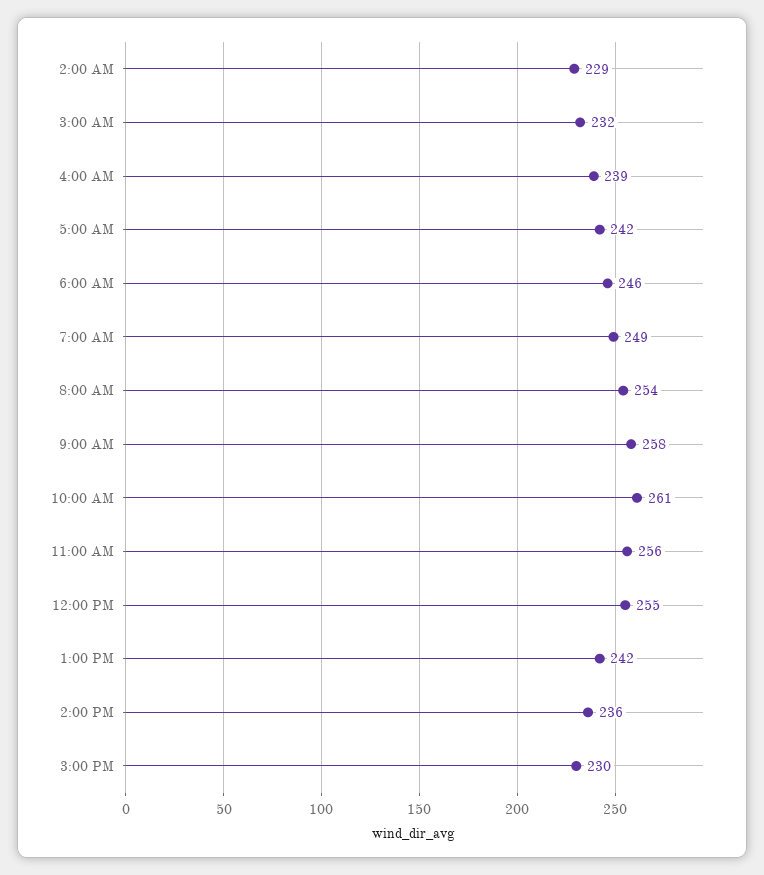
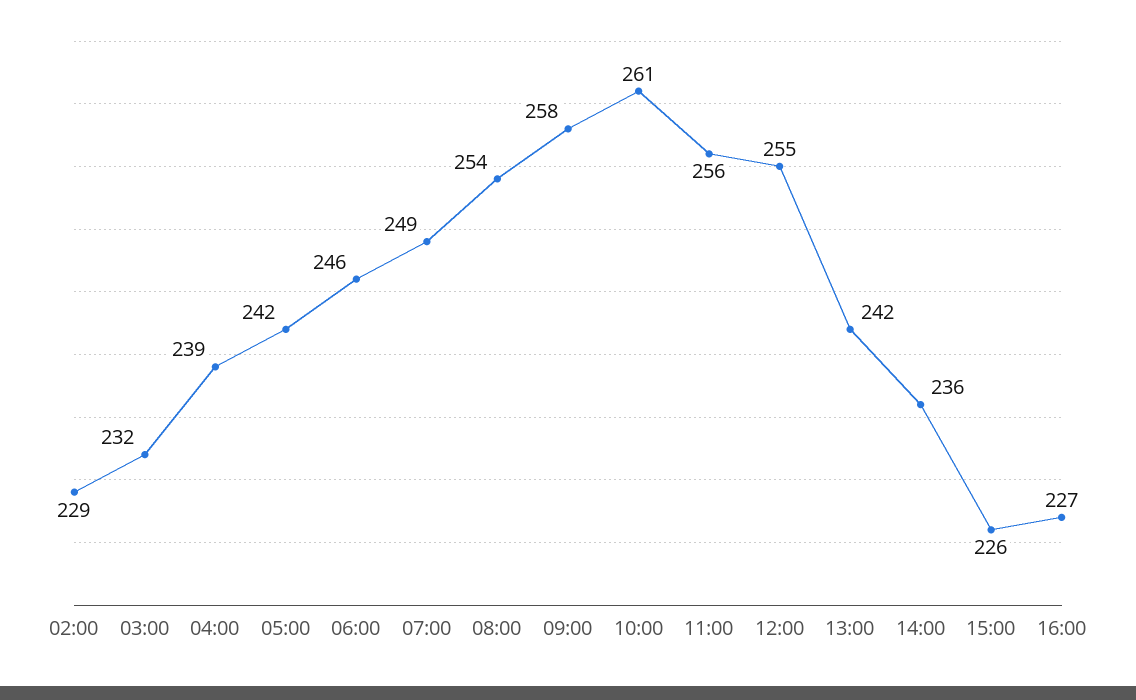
3:00 PM: 230 -> 226
16:00: none -> 227

